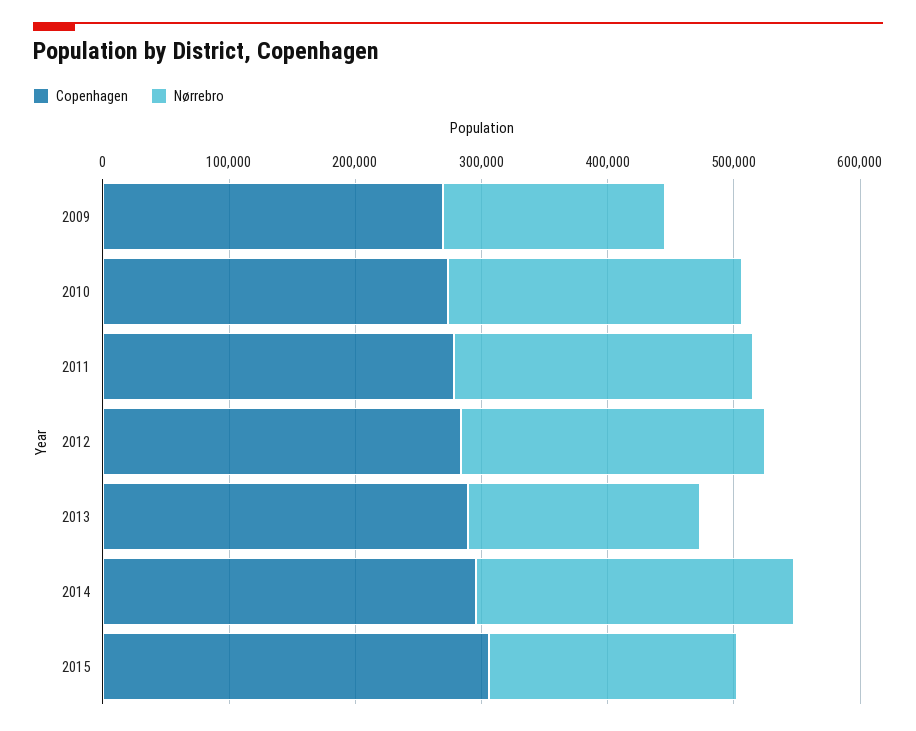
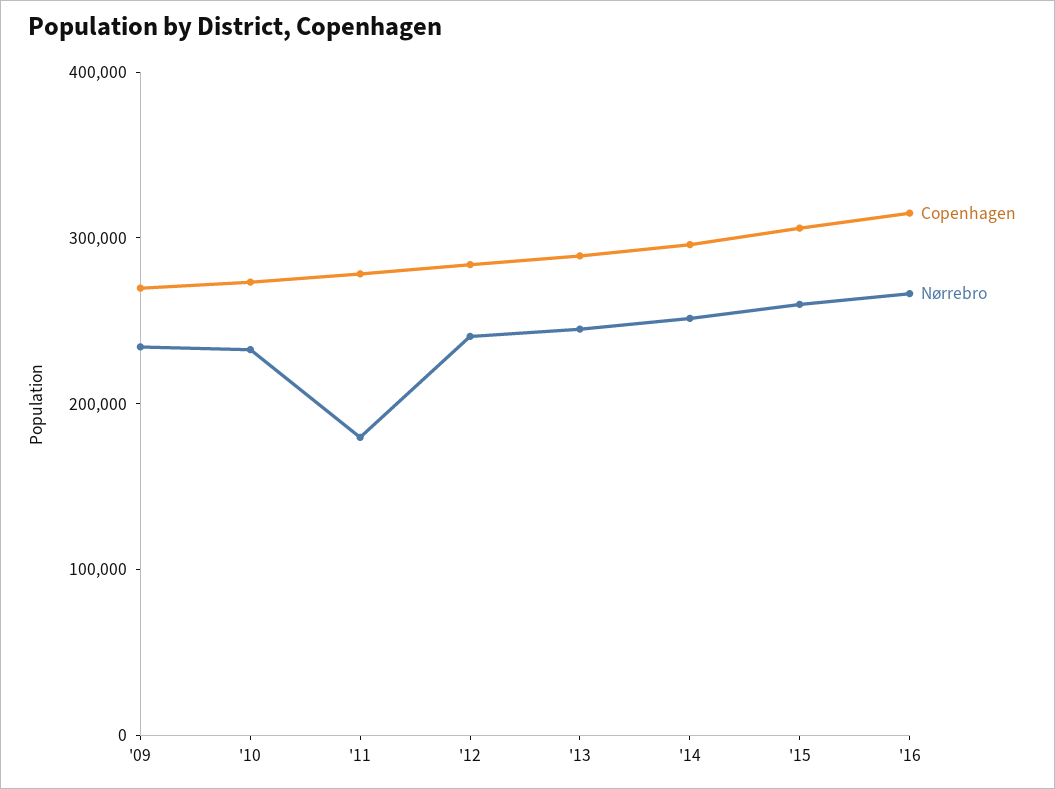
Nørrebro, 2009: 180000 -> 240000
Nørrebro, 2011: 240000 -> 180000
Nørrebro, 2013: 180000 -> 240000
Nørrebro, 2015: 200000 -> 260000
Copenhagen, '16: none -> 320000
Nørrebro, '16: none -> 260000

